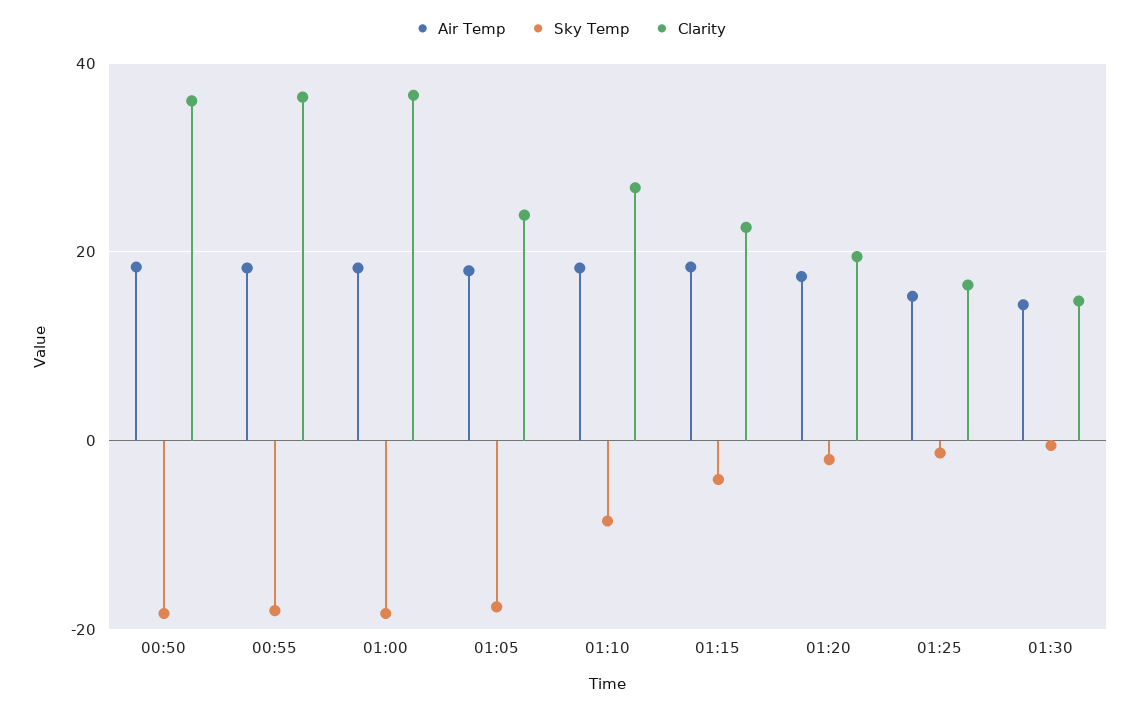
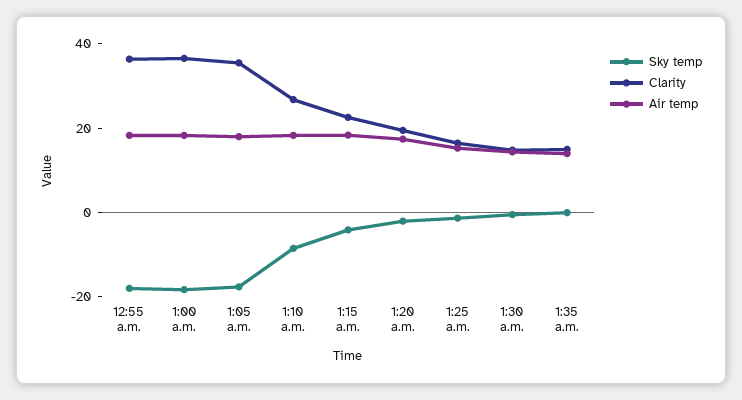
Air Temp, 00:50: 18 -> none
Sky Temp, 00:50: -18 -> none
Clarity, 00:50: 36 -> none
Clarity, 01:05: 24 -> 35
Sky Temp, 1:35 a.m.: none -> 0
Clarity, 1:35 a.m.: none -> 15
Air Temp, 1:35 a.m.: none -> 15

